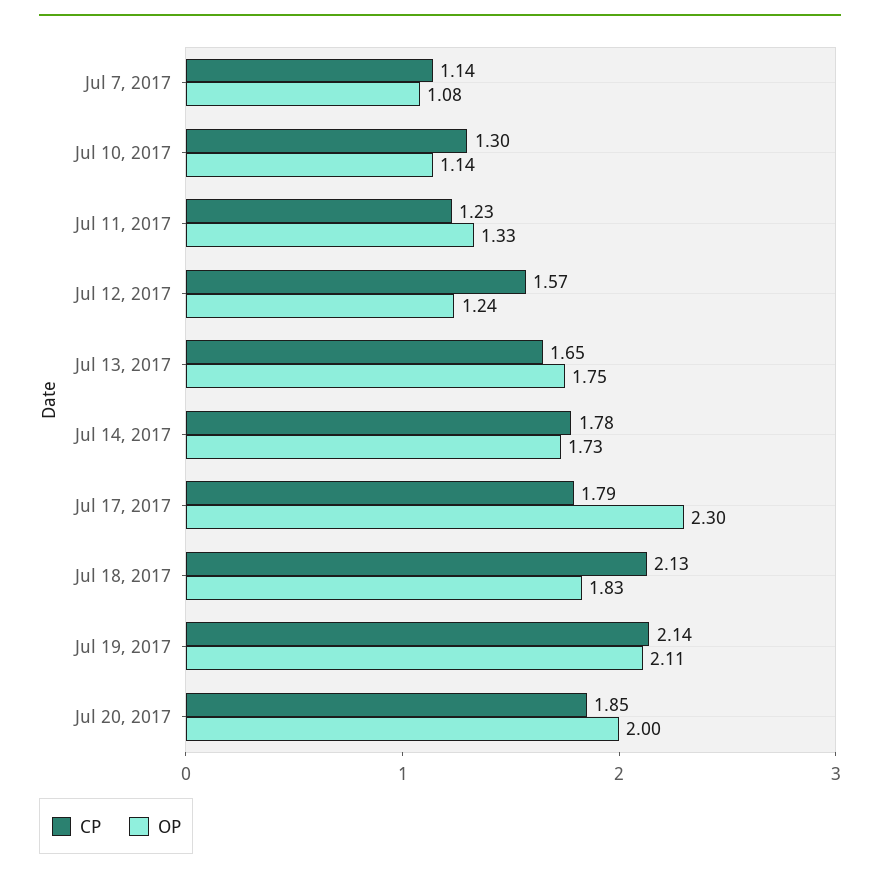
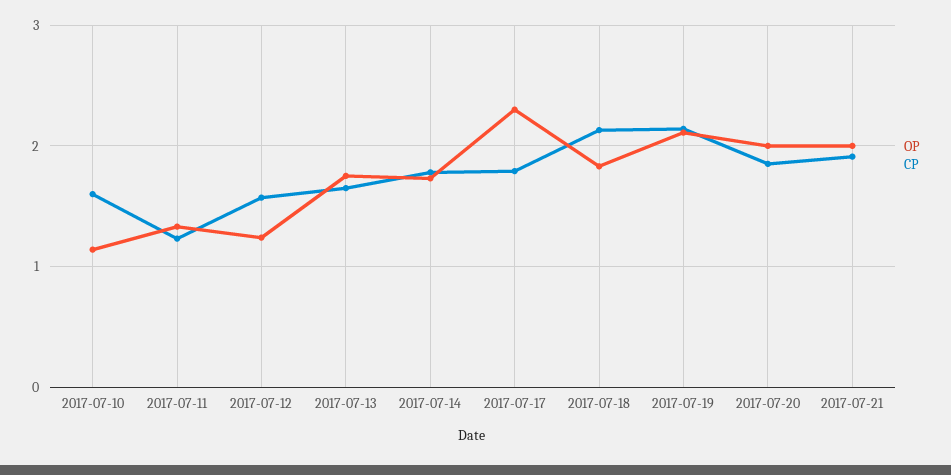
CP, Jul 7, 2017: 1.14 -> none
OP, Jul 7, 2017: 1.08 -> none
CP, Jul 10, 2017: 1.3 -> 1.6
OP, 2017-07-21: none -> 2
CP, 2017-07-21: none -> 1.9

